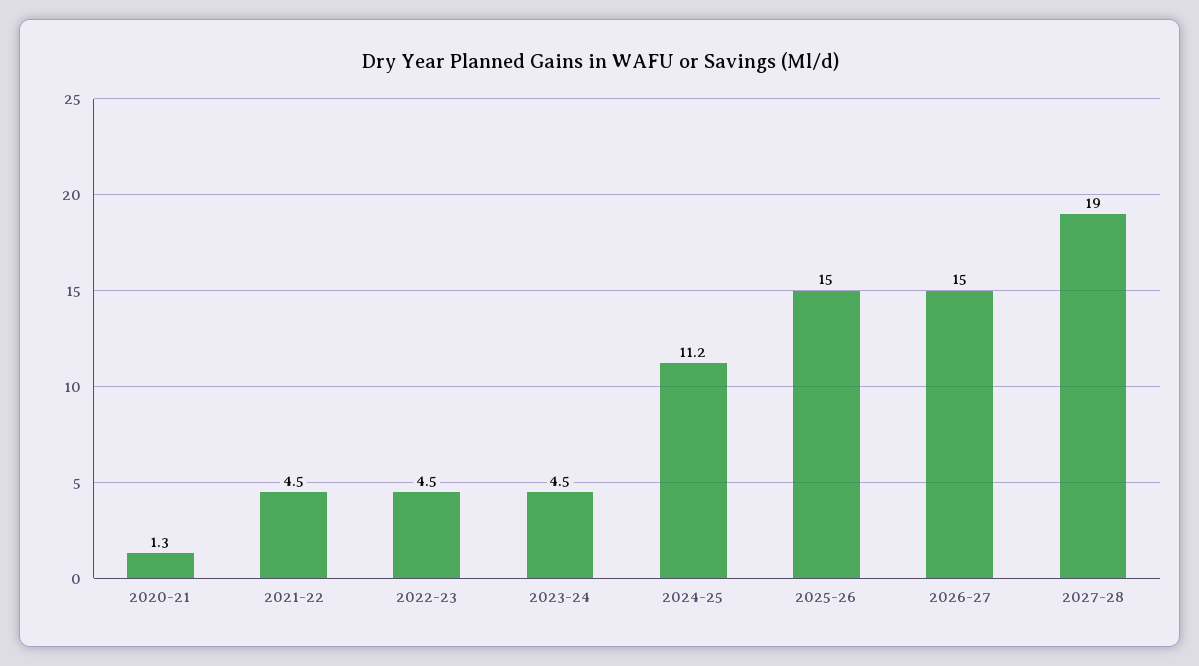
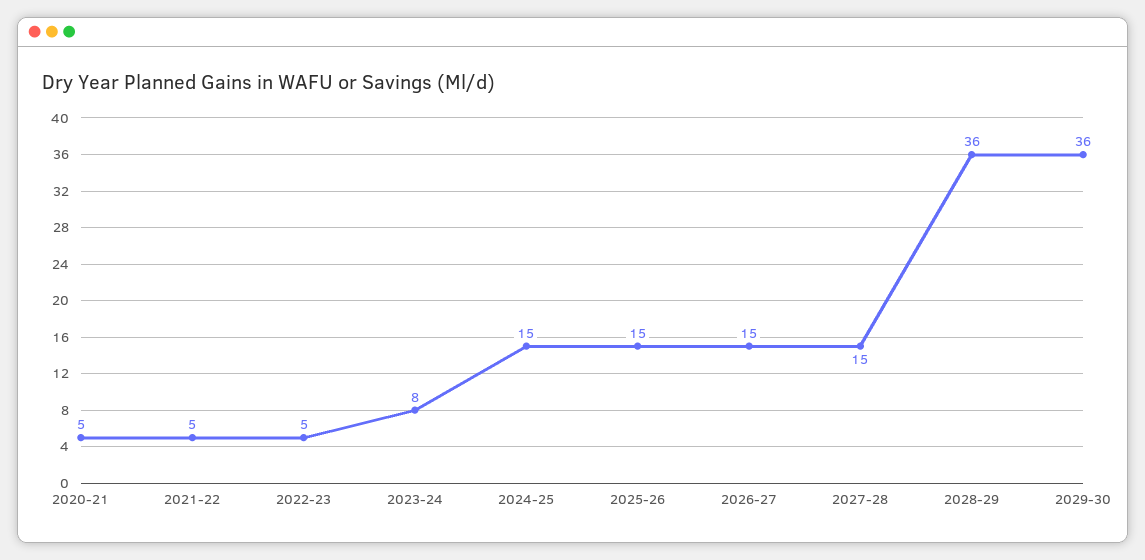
2020-21: 1.3 -> 5
2023-24: 4.5 -> 8
2024-25: 11.2 -> 15
2027-28: 19 -> 15
2028-29: none -> 36
2029-30: none -> 36

